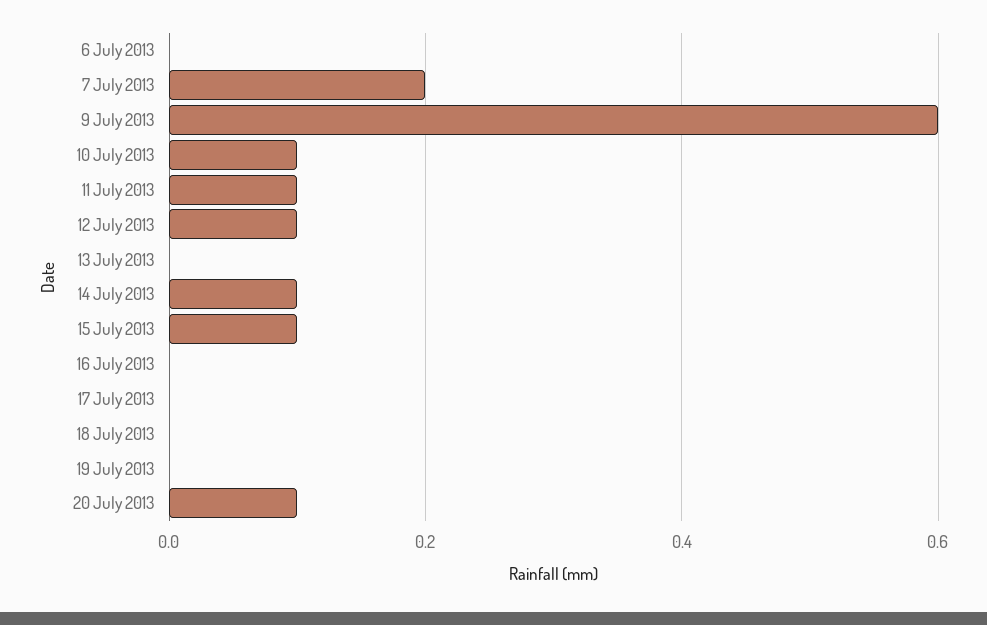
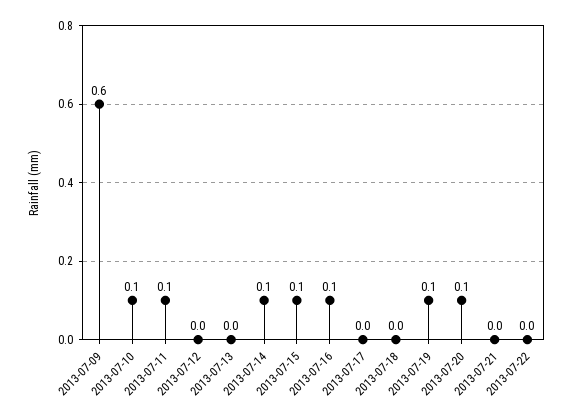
6 July 2013: 0 -> none
7 July 2013: 0.2 -> none
12 July 2013: 0.1 -> 0
16 July 2013: 0 -> 0.1
19 July 2013: 0 -> 0.1
2013-07-21: none -> 0
2013-07-22: none -> 0

